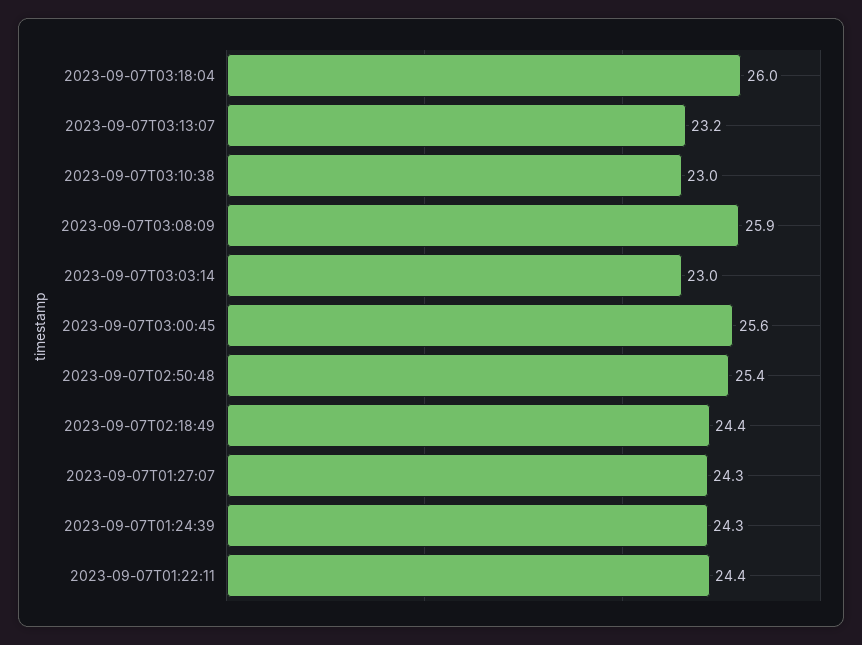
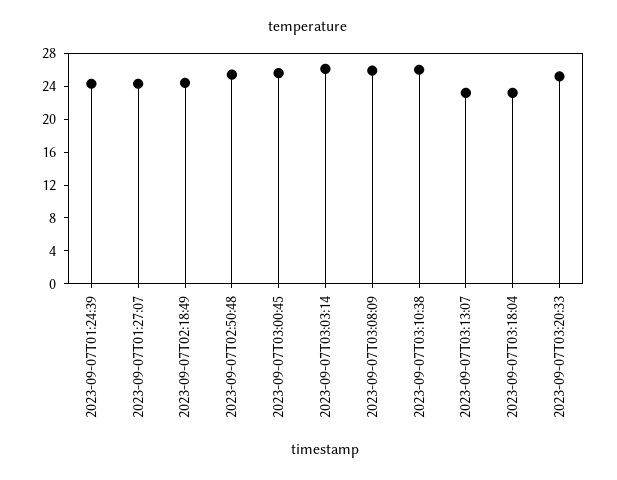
2023-09-07T03:18:04: 26 -> 23
2023-09-07T03:10:38: 23 -> 26
2023-09-07T03:03:14: 23 -> 26
2023-09-07T01:22:11: 24.4 -> none
2023-09-07T03:20:33: none -> 25

